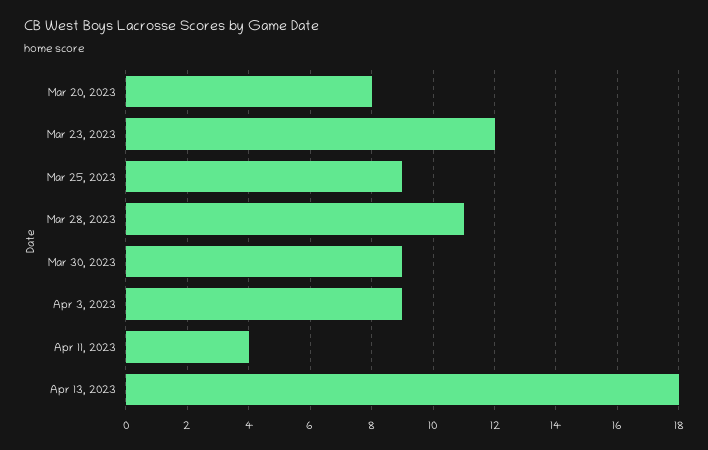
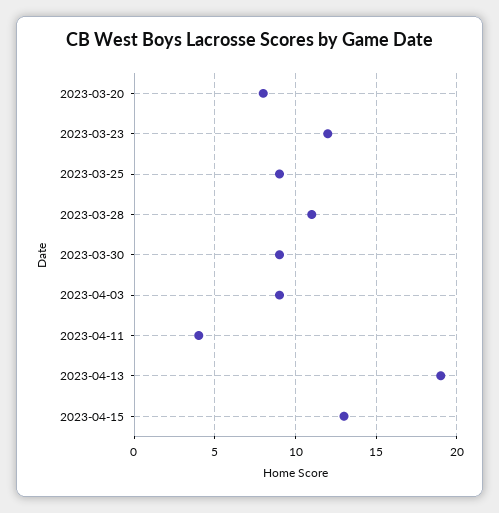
Apr 13, 2023: 18 -> 19
2023-04-15: none -> 13

